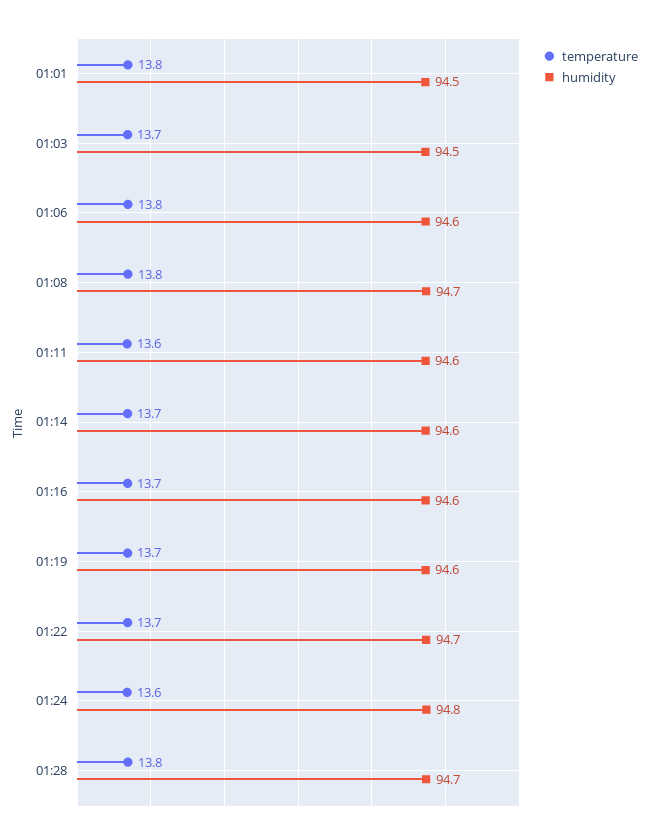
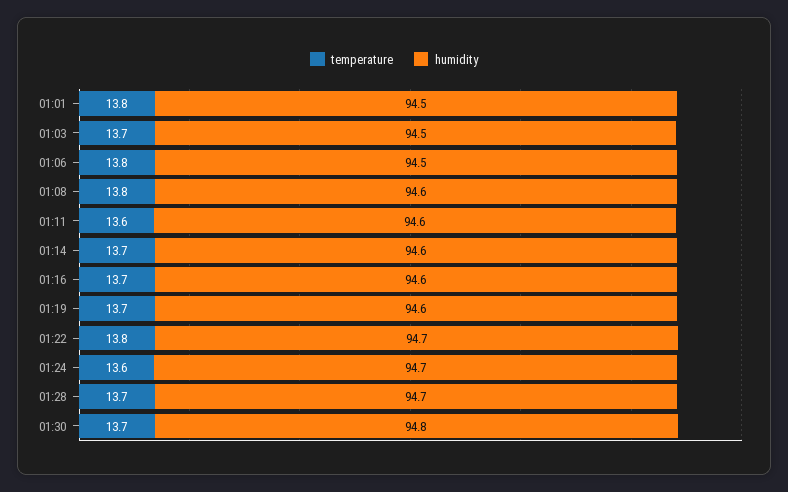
humidity, 01:06: 94.6 -> 94.5
humidity, 01:08: 94.7 -> 94.6
temperature, 01:22: 13.7 -> 13.8
humidity, 01:24: 94.8 -> 94.7
temperature, 01:28: 13.8 -> 13.7
temperature, 01:30: none -> 13.7
humidity, 01:30: none -> 94.8

